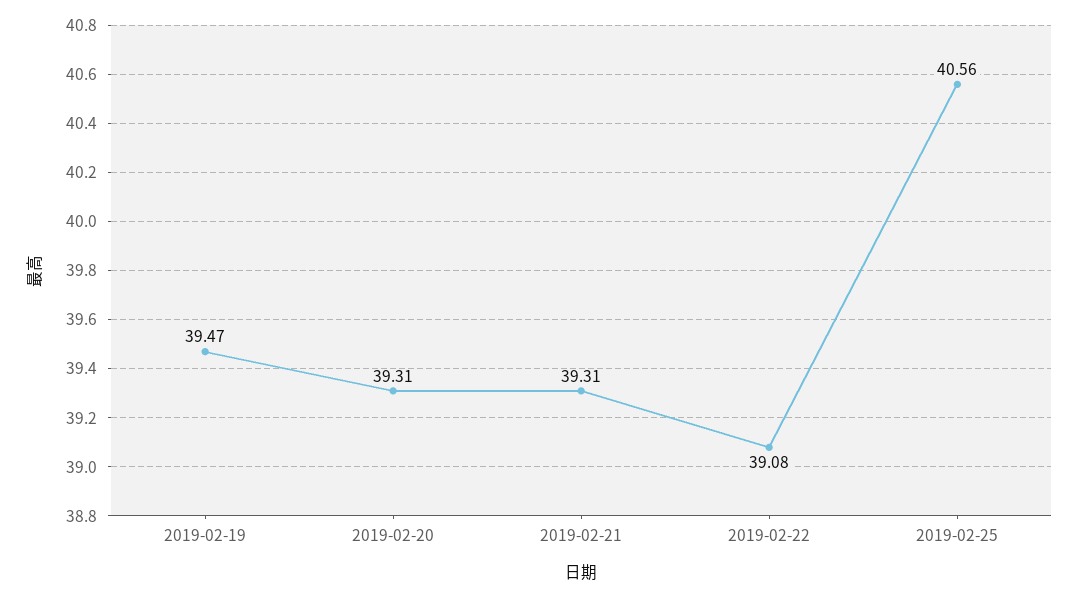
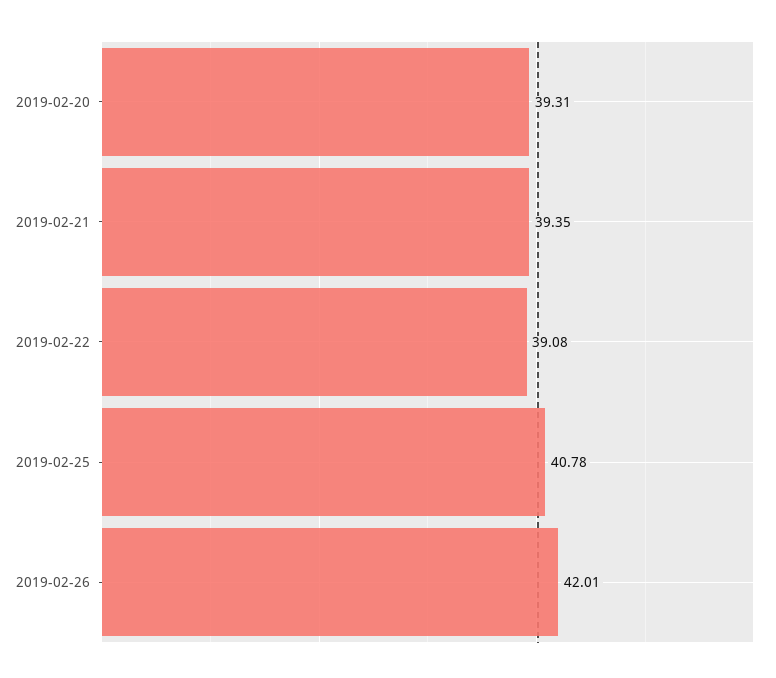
2019-02-19: 39.47 -> none
2019-02-21: 39.31 -> 39.35
2019-02-25: 40.56 -> 40.78
2019-02-26: none -> 42.01

